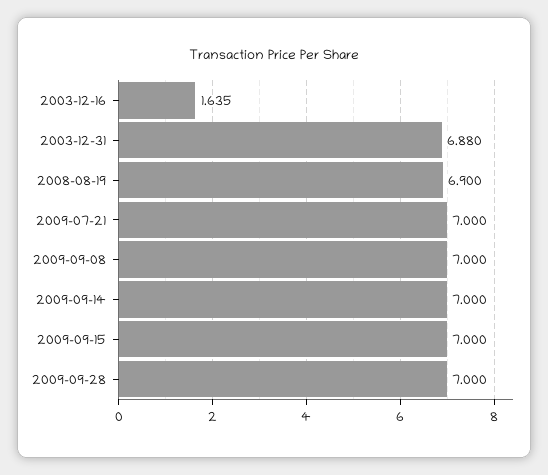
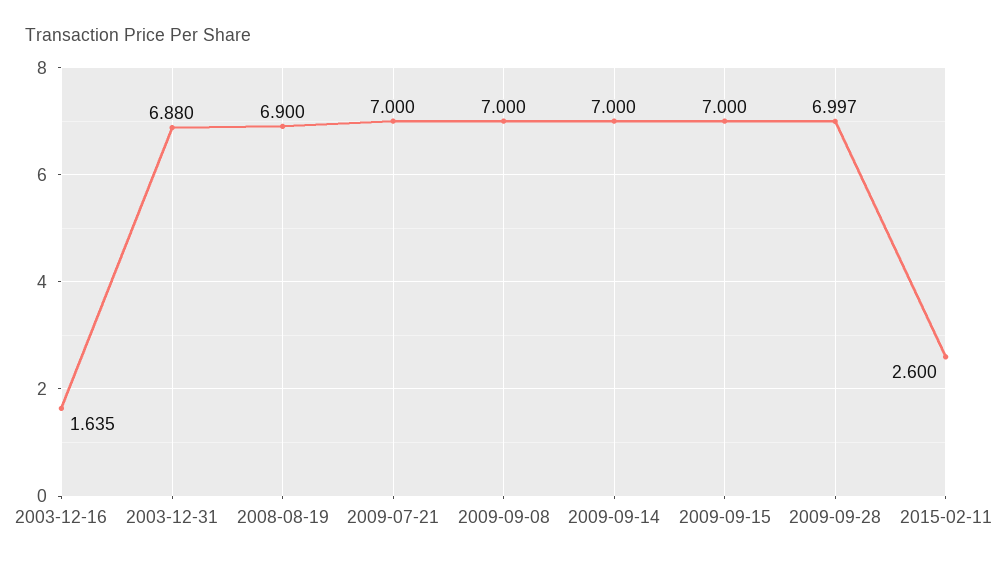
2009-09-28: 7 -> 6.997
2015-02-11: none -> 2.6

